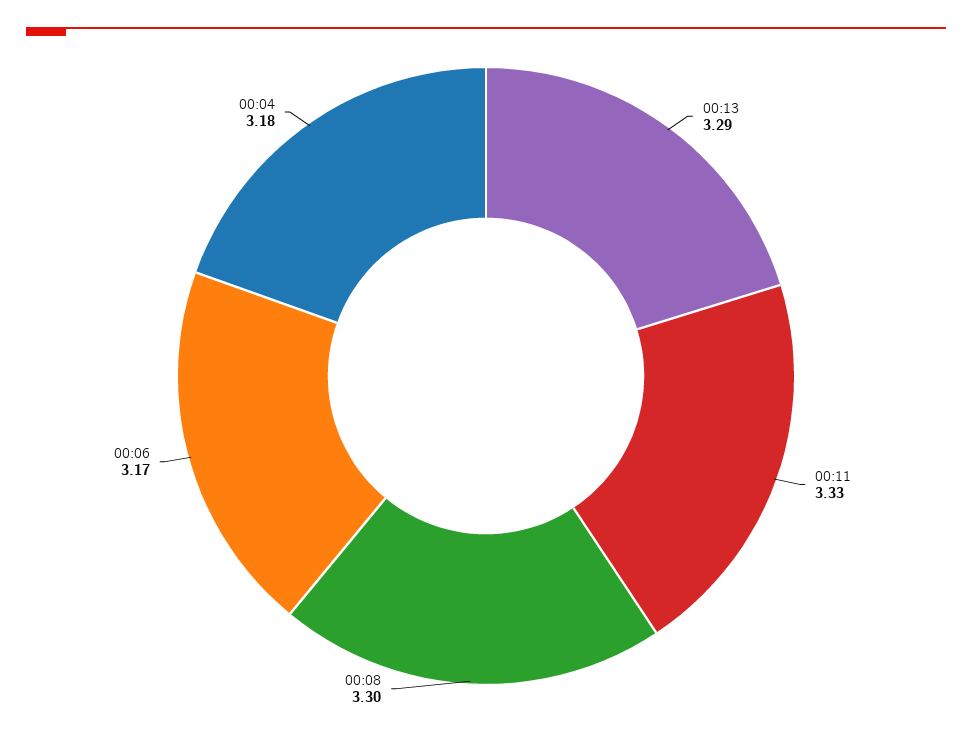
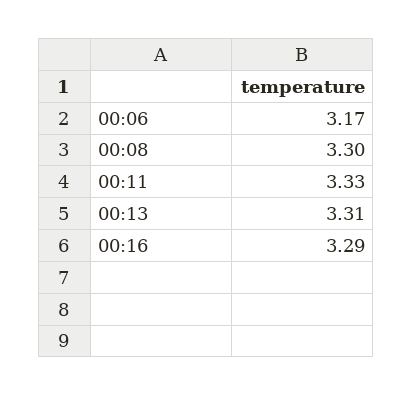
00:13: 3.29 -> 3.31
00:04: 3.18 -> none
00:16: none -> 3.29

